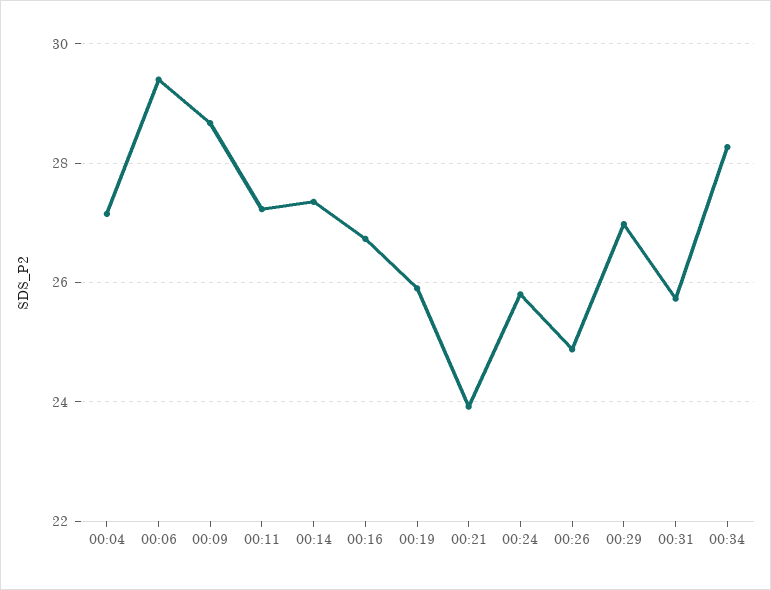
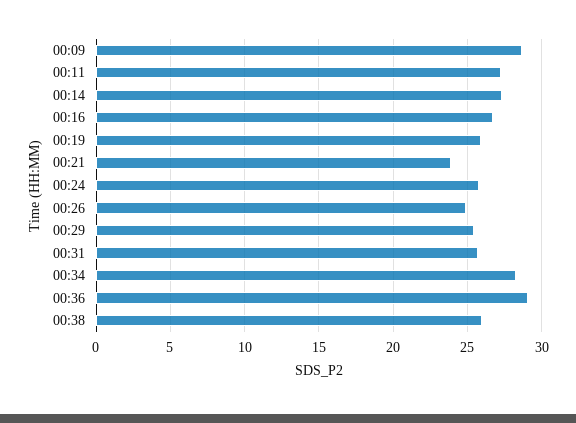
00:04: 27.2 -> none
00:06: 29.4 -> none
00:29: 27 -> 25.5
00:36: none -> 29
00:38: none -> 26

